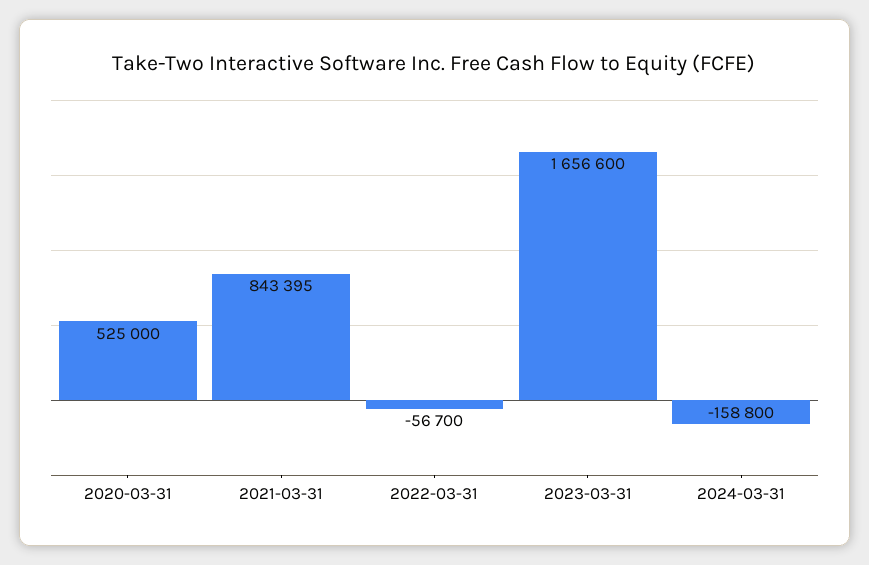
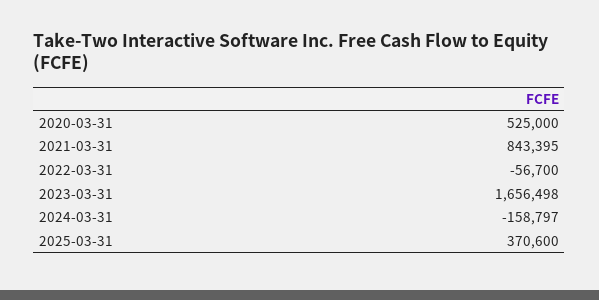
2023-03-31: 1656600 -> 1656498
2024-03-31: -158800 -> -158797
2025-03-31: none -> 370600

